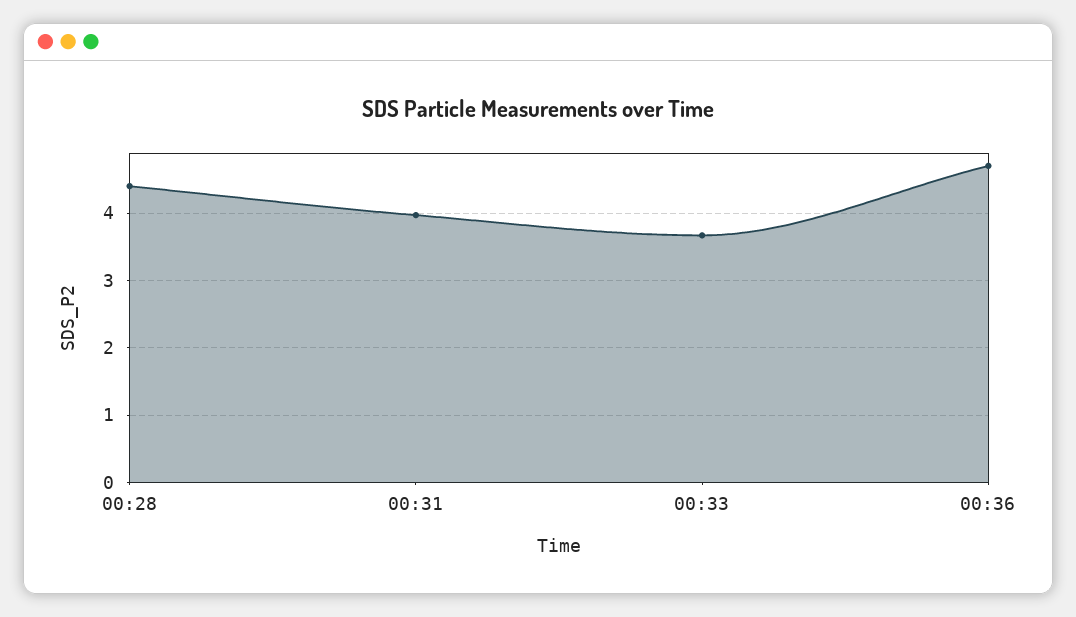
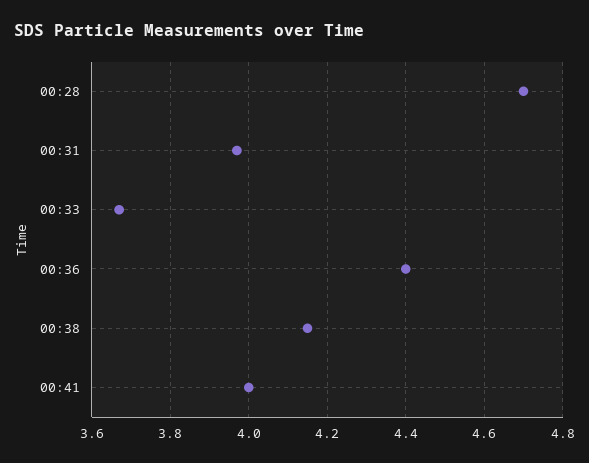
00:28: 4.4 -> 4.7
00:36: 4.7 -> 4.4
00:38: none -> 4.15
00:41: none -> 4

